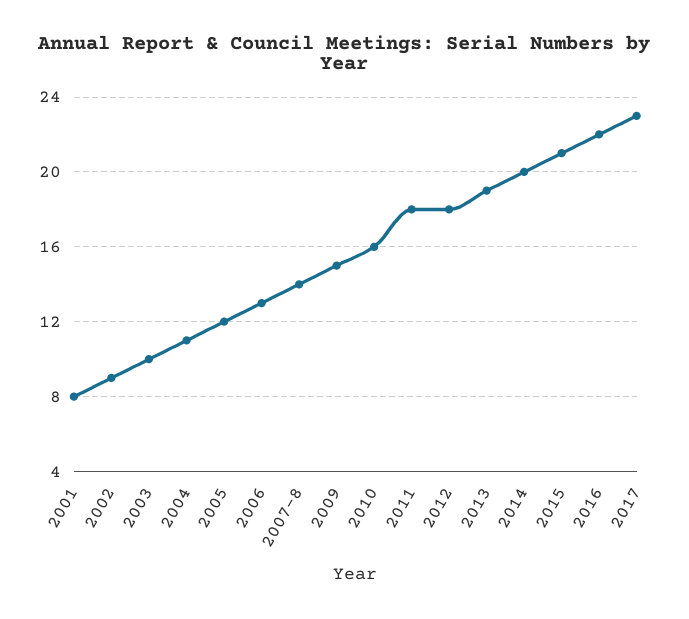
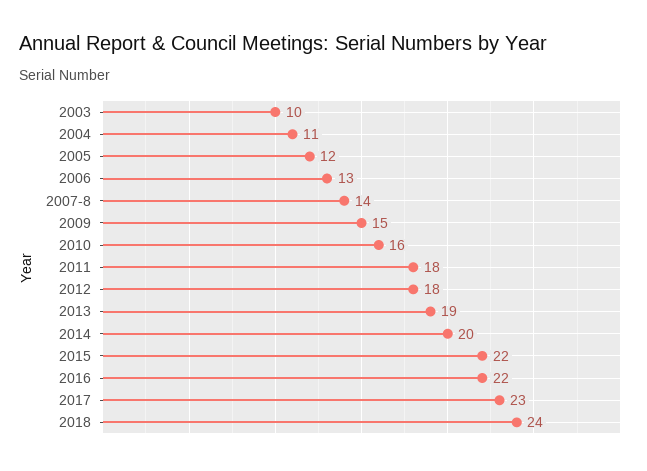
2001: 8 -> none
2002: 9 -> none
2015: 21 -> 22
2018: none -> 24

